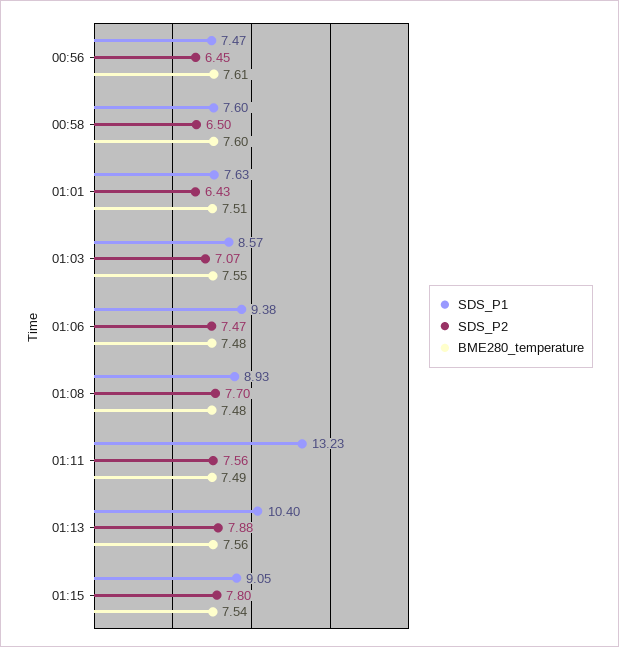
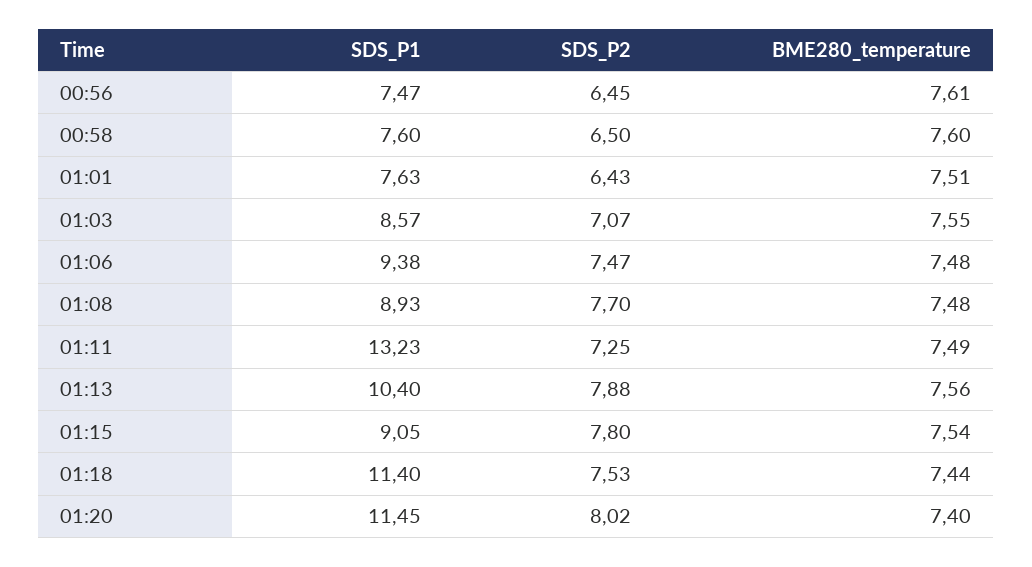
SDS_P2, 01:11: 7.56 -> 7.25
SDS_P1, 01:18: none -> 11.4
SDS_P2, 01:18: none -> 7.53
BME280_temperature, 01:18: none -> 7.44
SDS_P1, 01:20: none -> 11.45
SDS_P2, 01:20: none -> 8.02
BME280_temperature, 01:20: none -> 7.4

